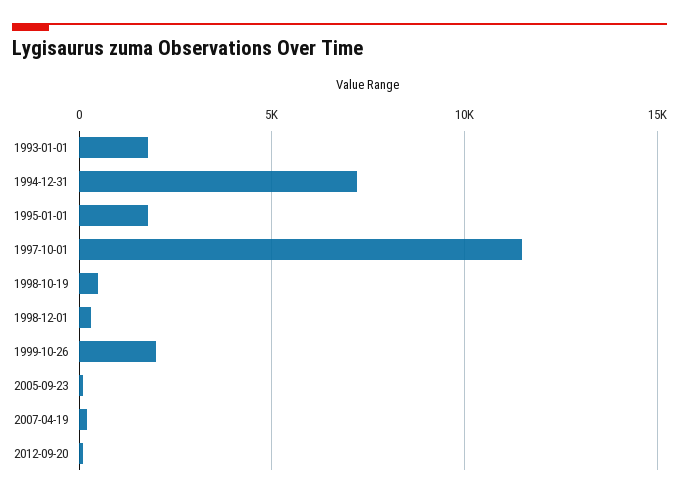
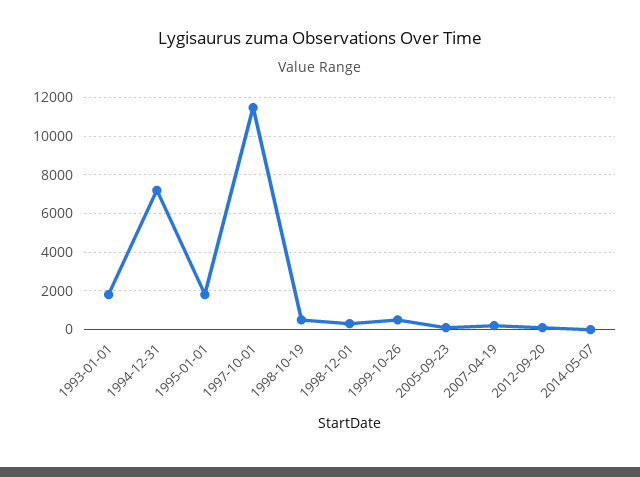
1999-10-26: 2000 -> 500
2014-05-07: none -> 0

